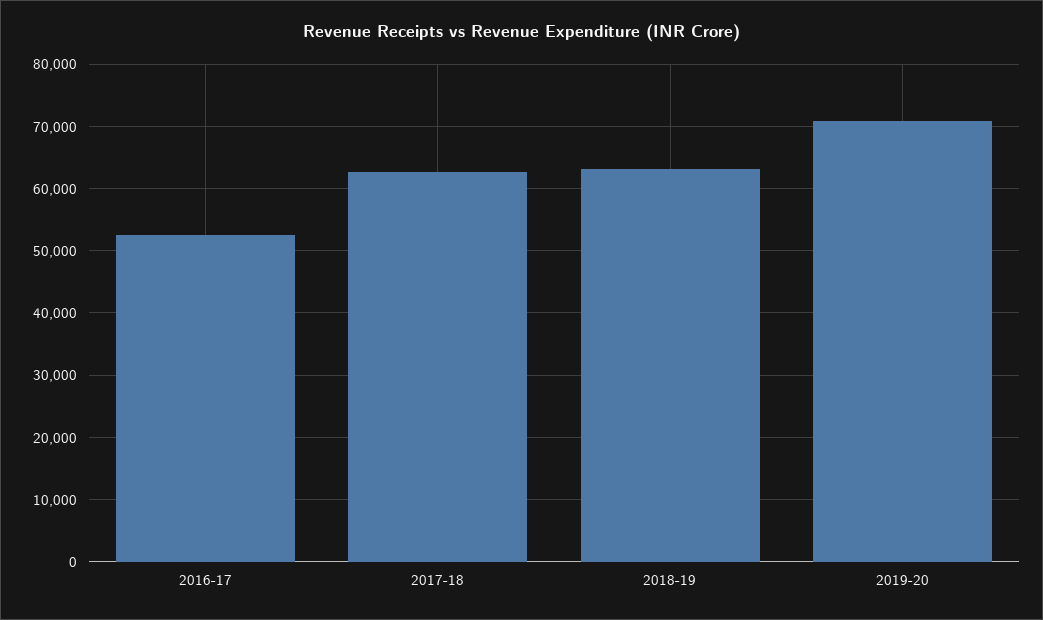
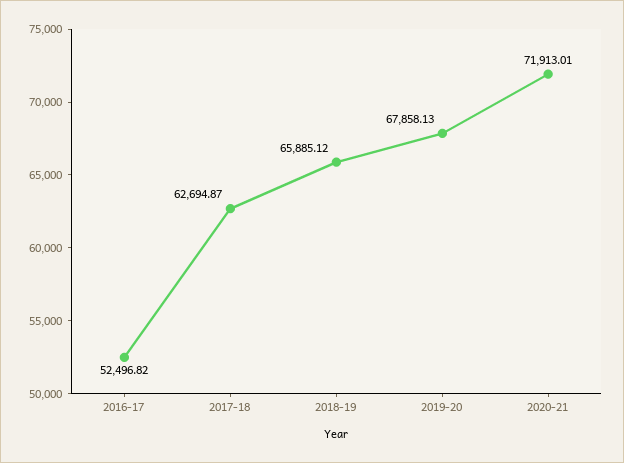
2018-19: 63000 -> 65885.12
2019-20: 71000 -> 67858.13
2020-21: none -> 71913.01

